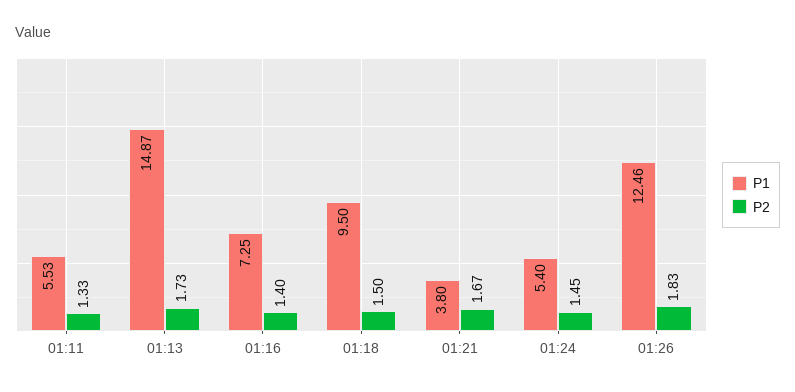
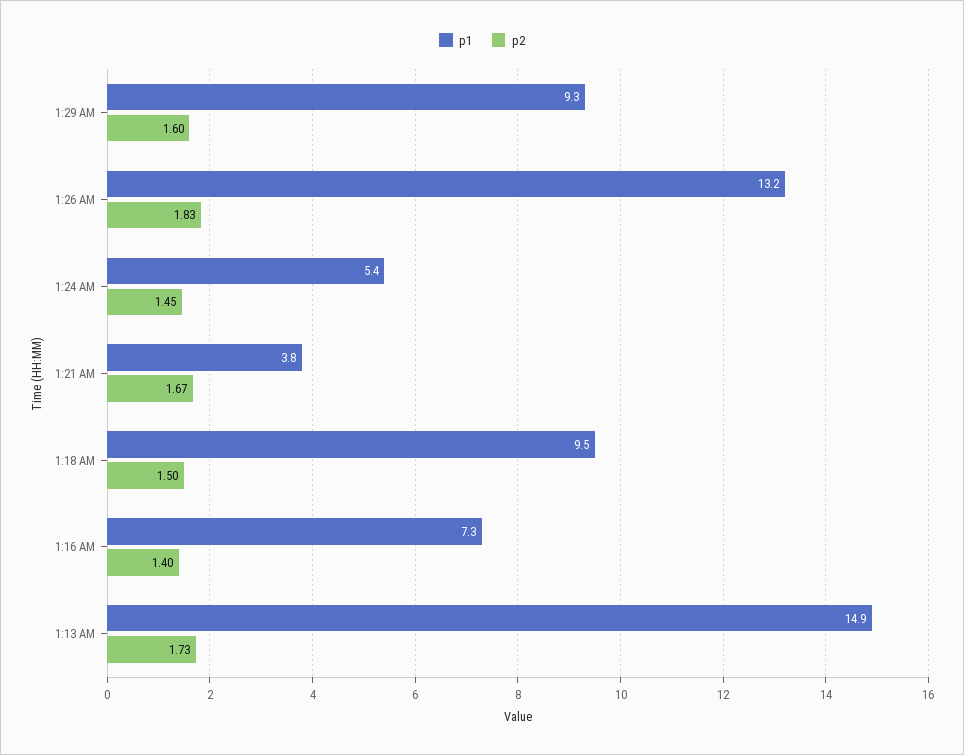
P1, 01:11: 5.53 -> none
P2, 01:11: 1.33 -> none
P1, 01:26: 12.46 -> 13.2
P1, 1:29 AM: none -> 9.3
P2, 1:29 AM: none -> 1.6

